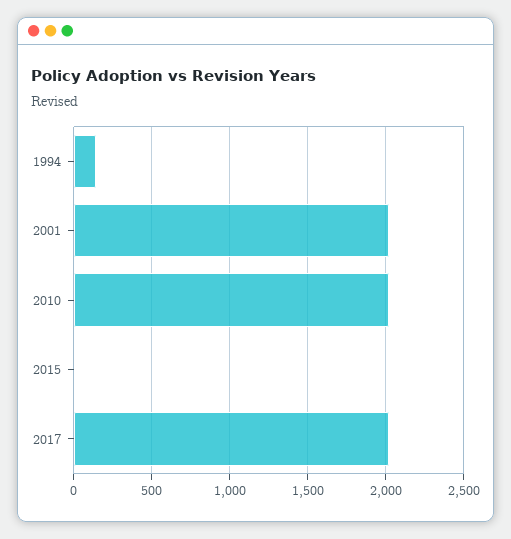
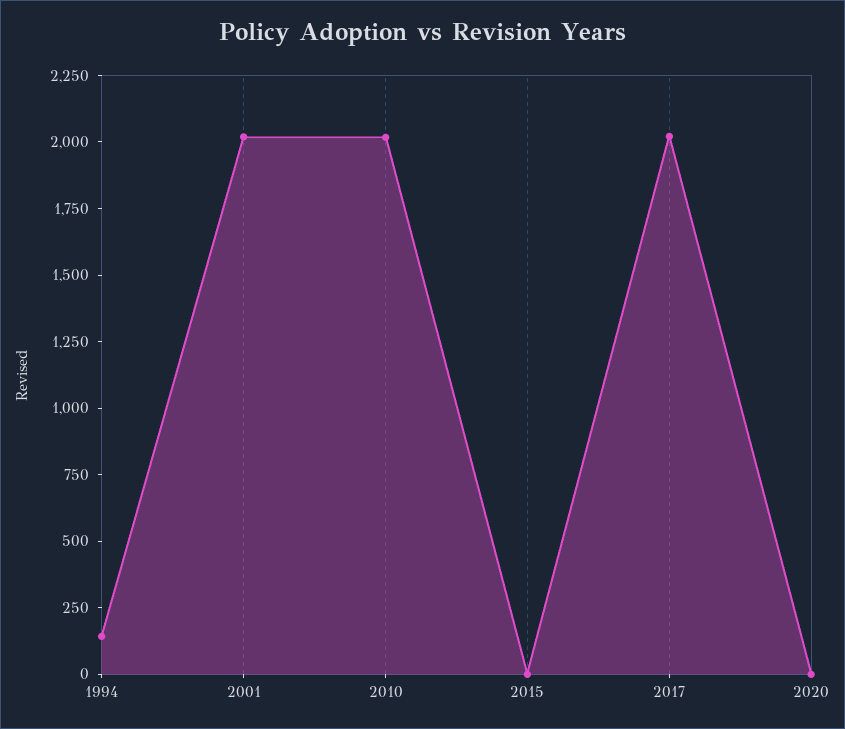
2020: none -> 0

